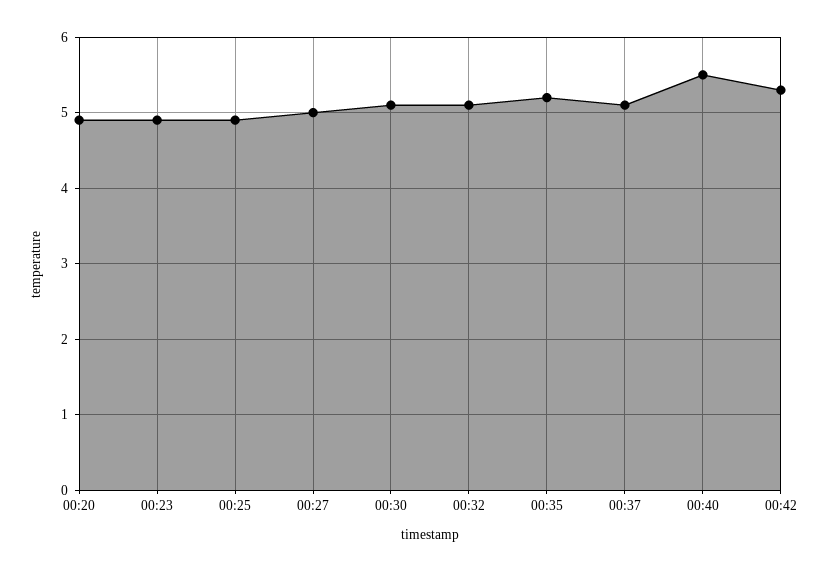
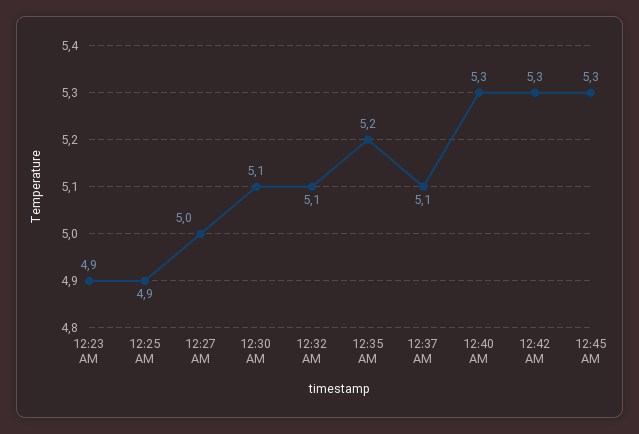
00:20: 4.9 -> none
00:40: 5.5 -> 5.3
12:45 AM: none -> 5.3

